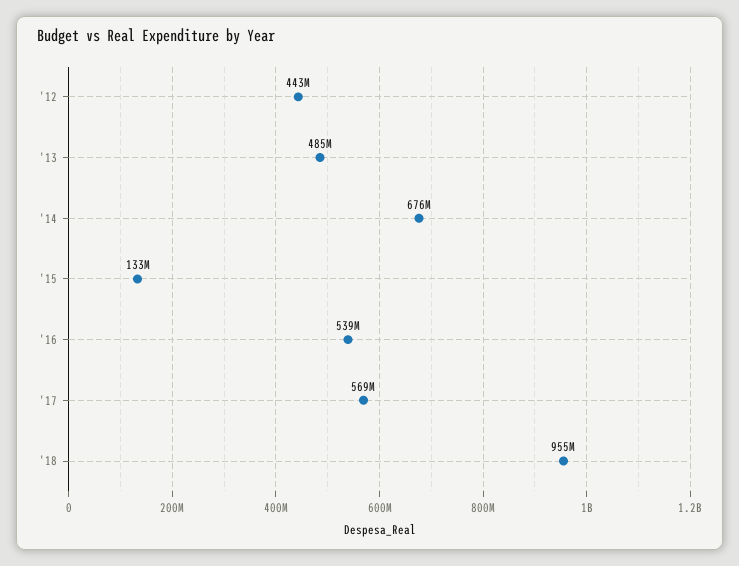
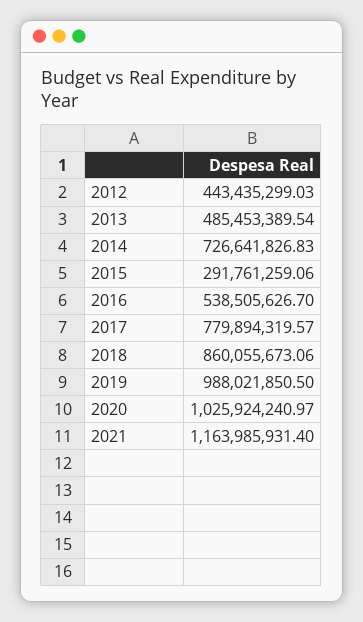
'14: 676000000 -> 726641826.83
'15: 133000000 -> 291761259.06
'17: 569000000 -> 779894319.57
'18: 955000000 -> 860055673.06
2019: none -> 988021850.5
2020: none -> 1025924240.97
2021: none -> 1163985931.4

